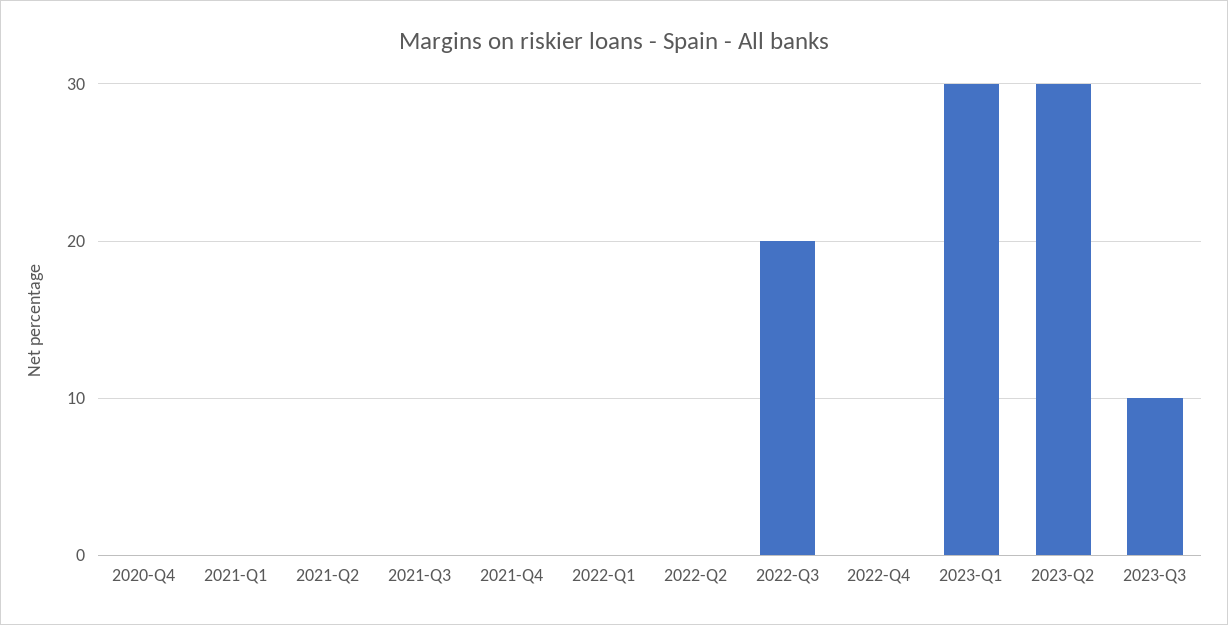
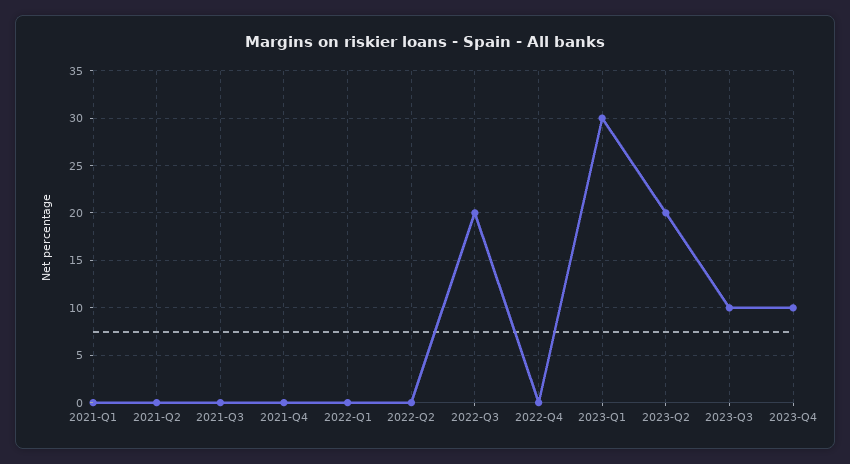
2020-Q4: 0 -> none
2023-Q2: 30 -> 20
2023-Q4: none -> 10

